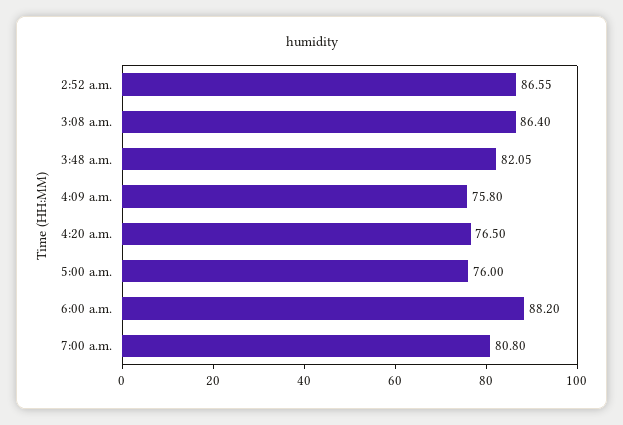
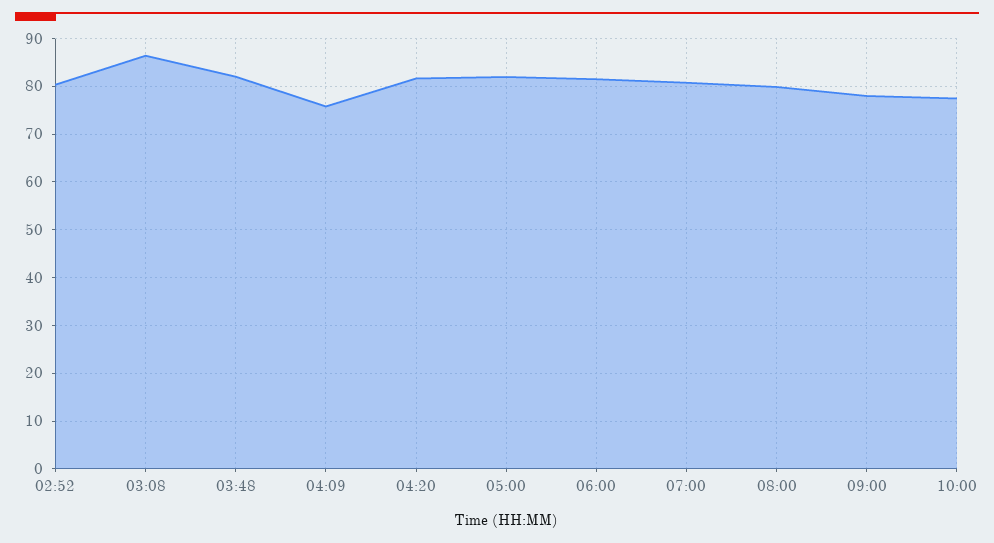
2:52 a.m.: 86.55 -> 80
4:20 a.m.: 76.5 -> 82
5:00 a.m.: 76 -> 82
6:00 a.m.: 88.2 -> 82
08:00: none -> 80
09:00: none -> 78
10:00: none -> 78

